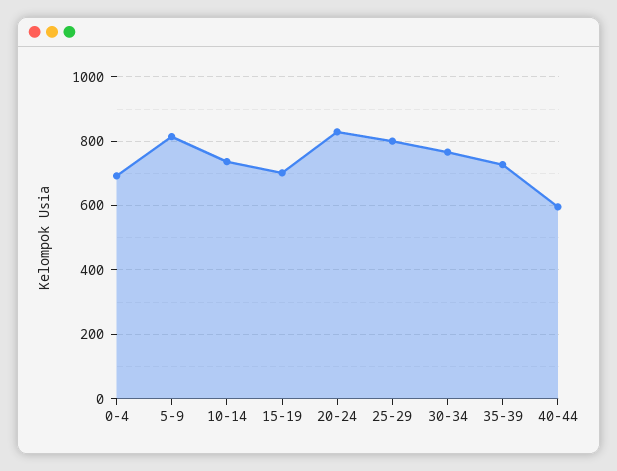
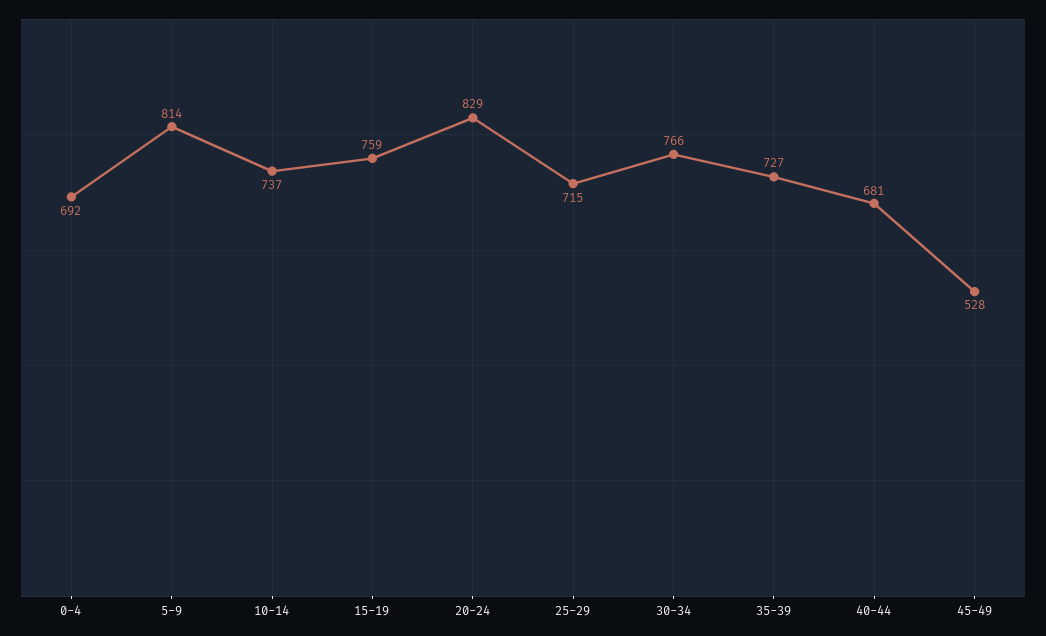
15-19: 700 -> 759
25-29: 800 -> 715
40-44: 600 -> 681
45-49: none -> 528

